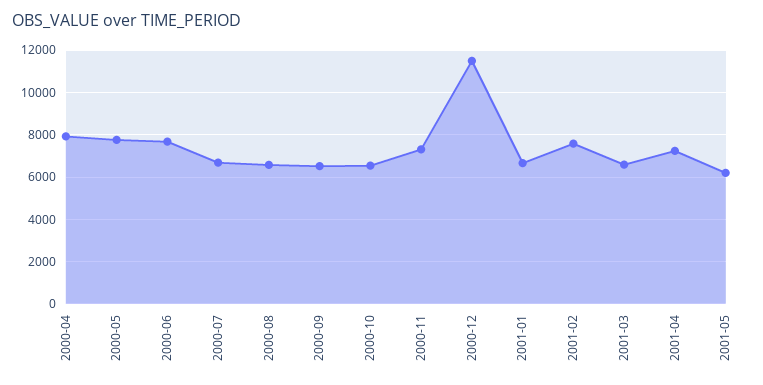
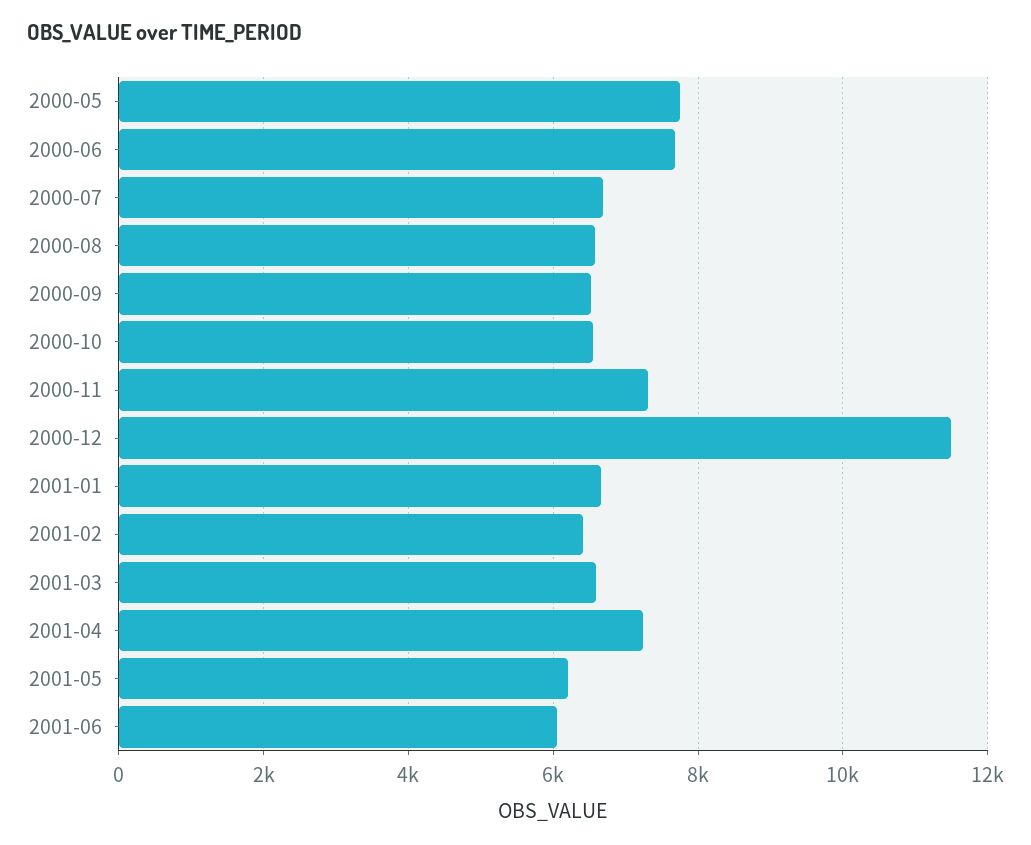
2000-04: 8000 -> none
2001-02: 7500 -> 6400
2001-06: none -> 6000

